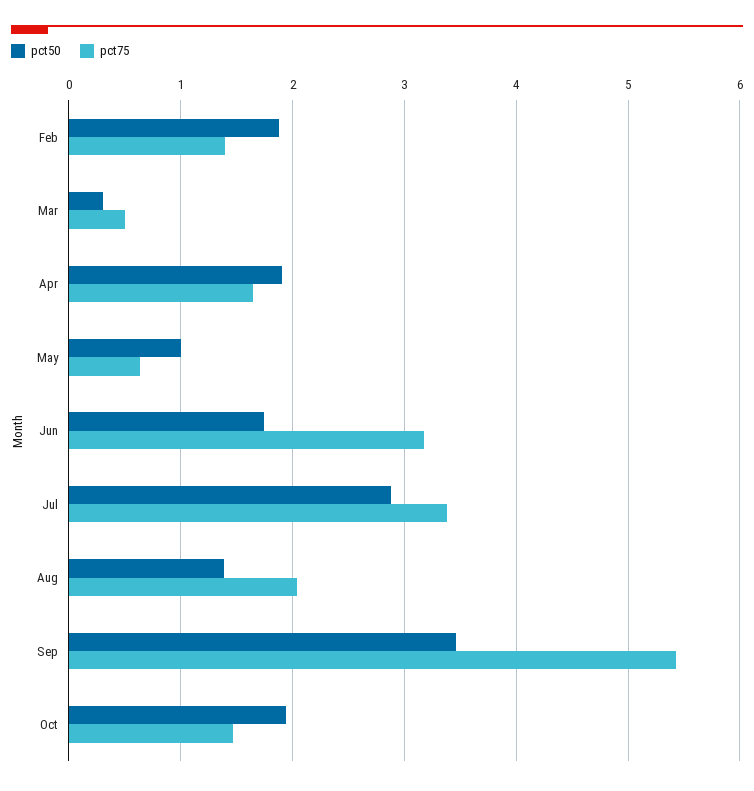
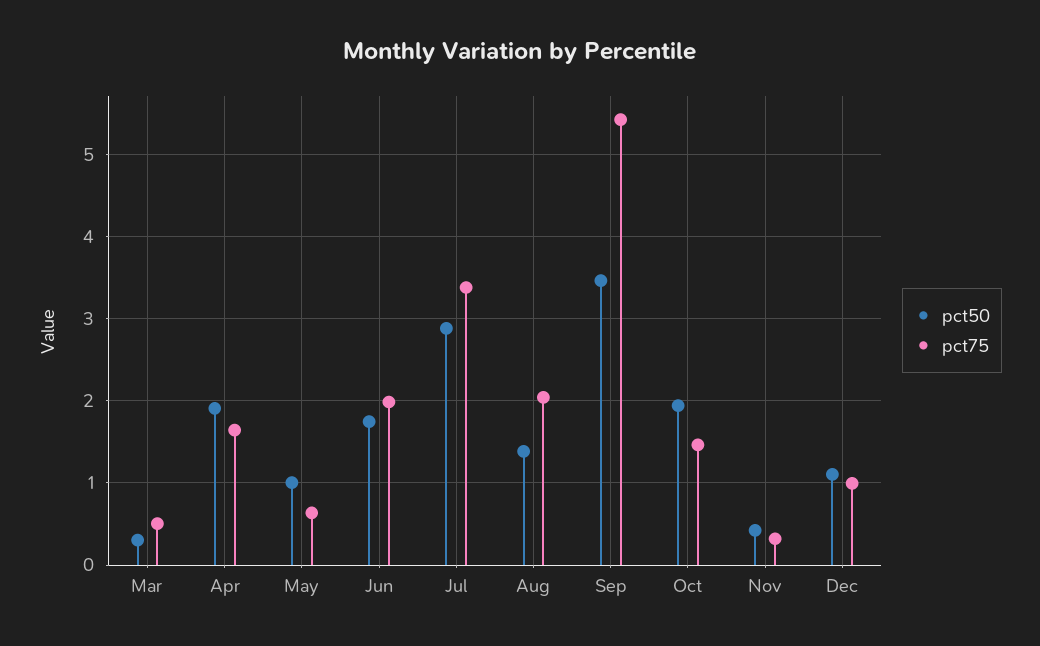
pct50, Feb: 1.9 -> none
pct75, Feb: 1.4 -> none
pct75, Jun: 3.2 -> 2
pct50, Nov: none -> 0.4
pct75, Nov: none -> 0.3
pct50, Dec: none -> 1.1
pct75, Dec: none -> 1

